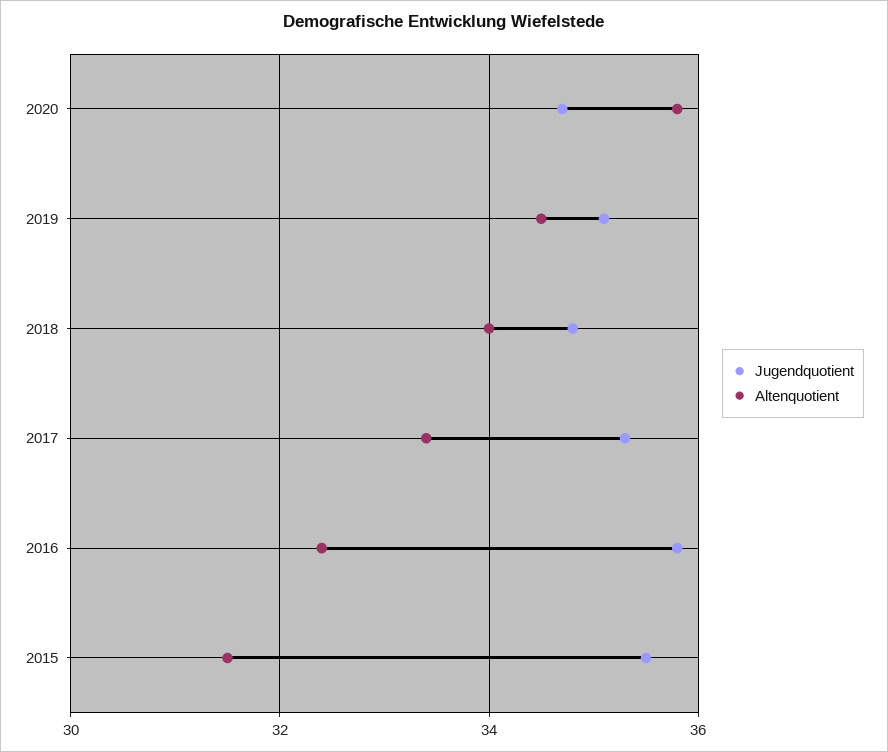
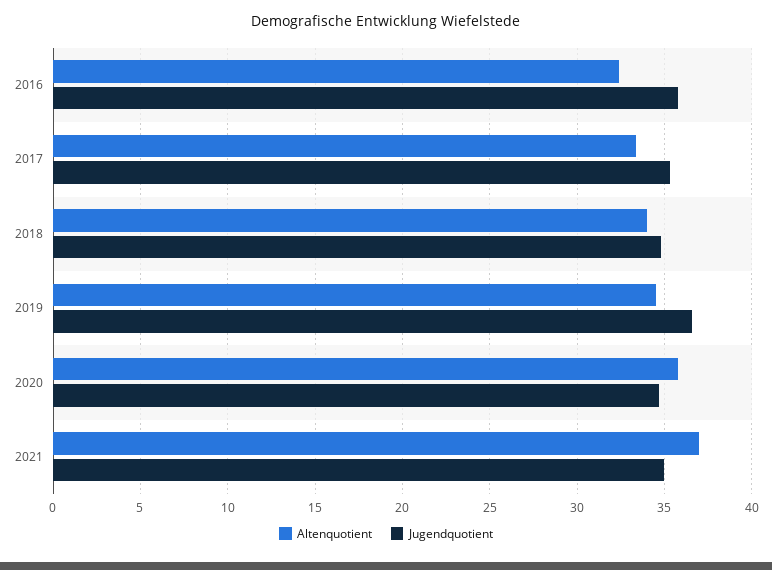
Jugendquotient, 2019: 35 -> 36.5
Jugendquotient, 2015: 35.5 -> none
Altenquotient, 2015: 31.5 -> none
Altenquotient, 2021: none -> 37
Jugendquotient, 2021: none -> 35

